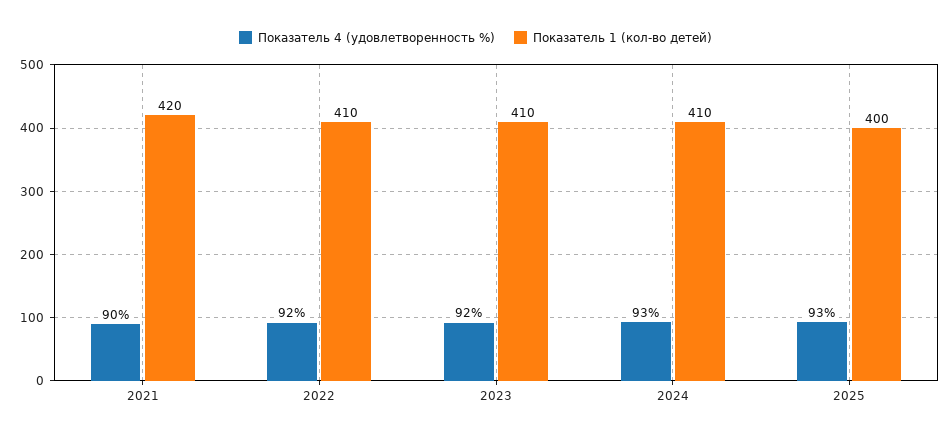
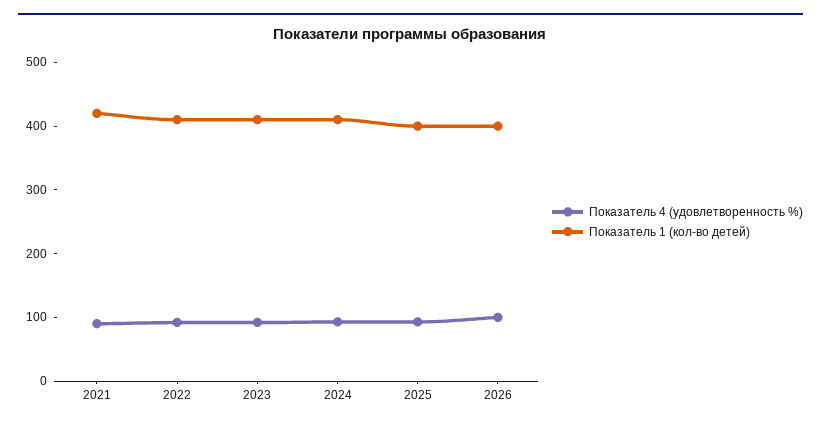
Показатель 4 (удовлетворенность %), 2026: none -> 100
Показатель 1 (кол-во детей), 2026: none -> 400

